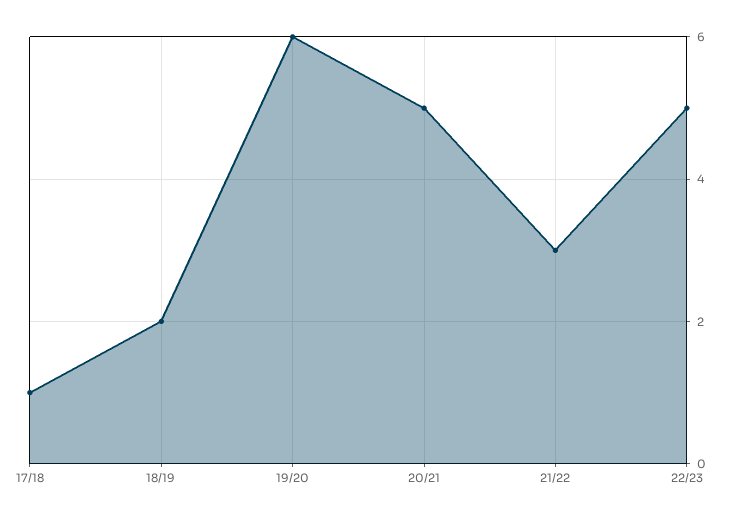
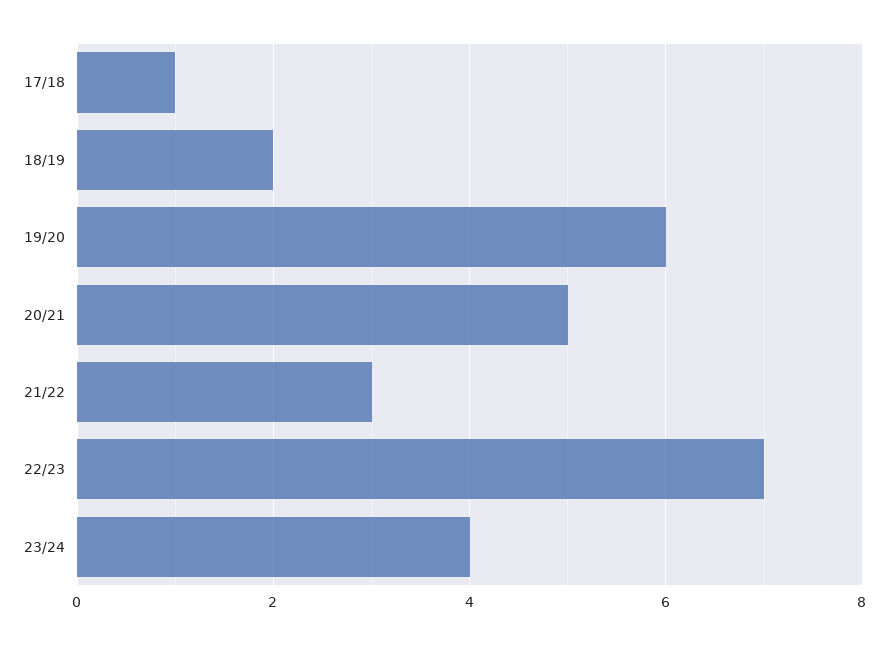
22/23: 5 -> 7
23/24: none -> 4

